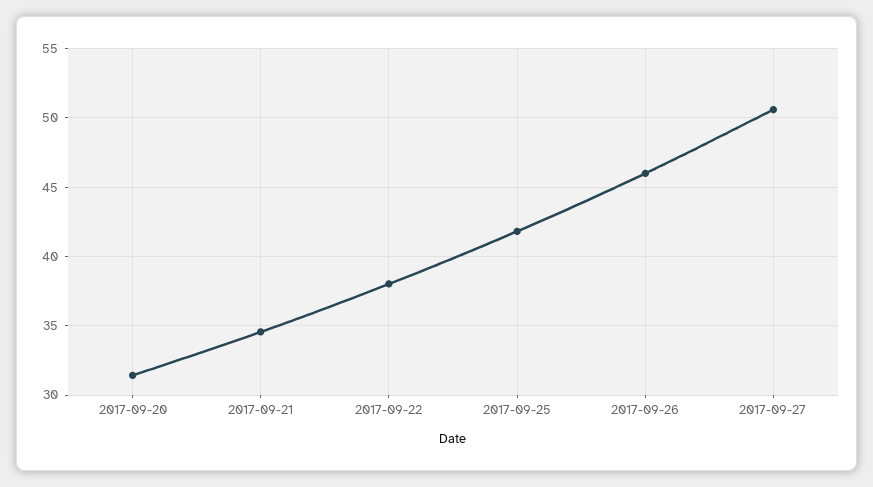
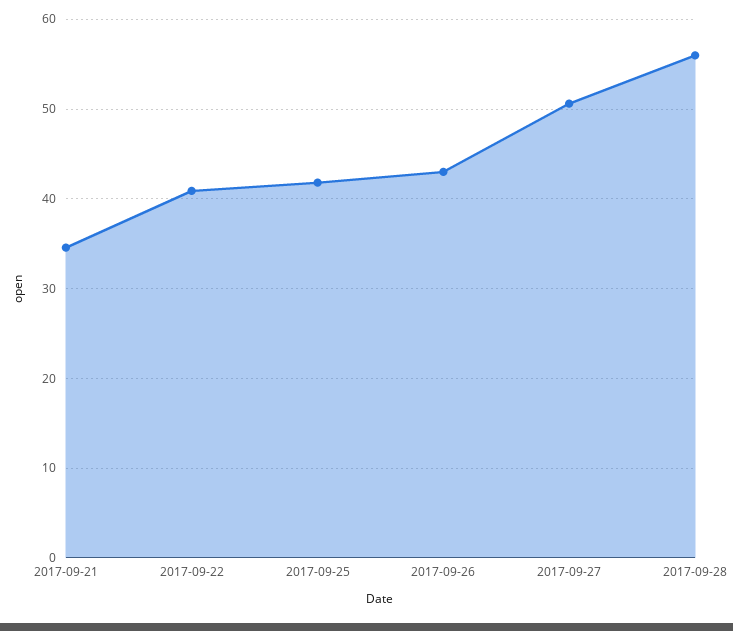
2017-09-20: 31.5 -> none
2017-09-22: 38 -> 41
2017-09-26: 46 -> 43
2017-09-28: none -> 56

